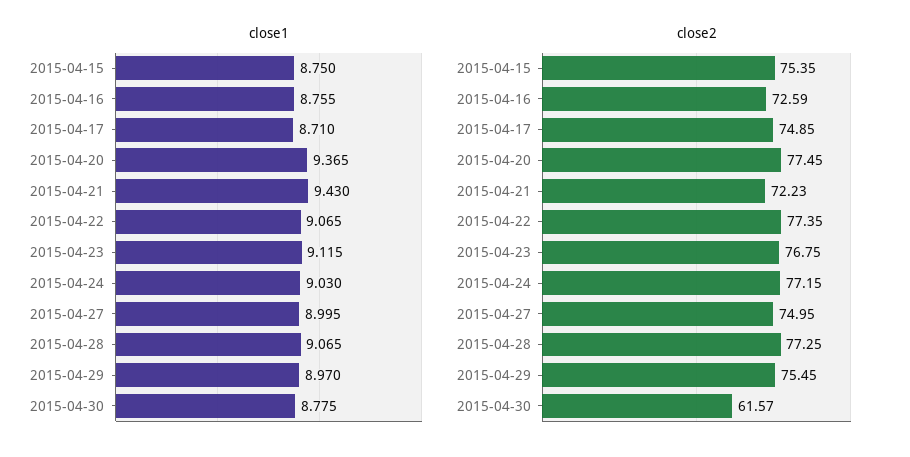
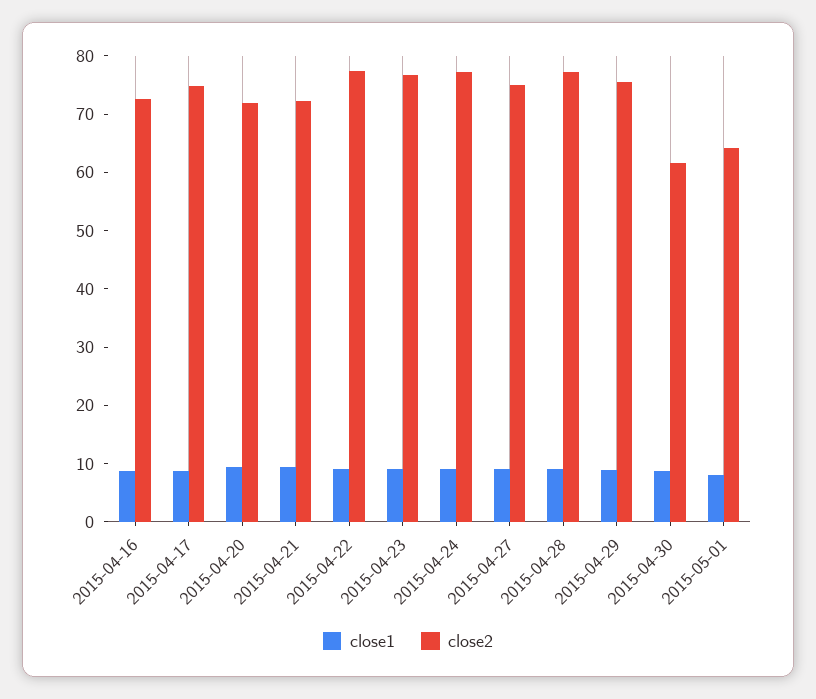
close1, 2015-04-15: 8.75 -> none
close2, 2015-04-15: 75.35 -> none
close2, 2015-04-20: 77.45 -> 72
close1, 2015-05-01: none -> 8
close2, 2015-05-01: none -> 64

